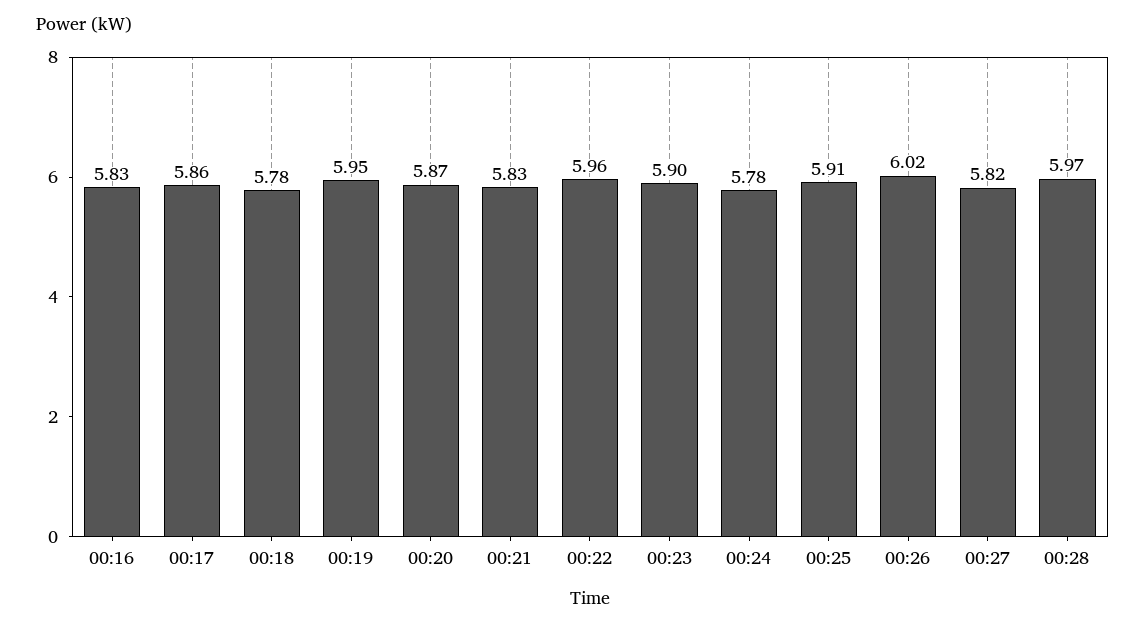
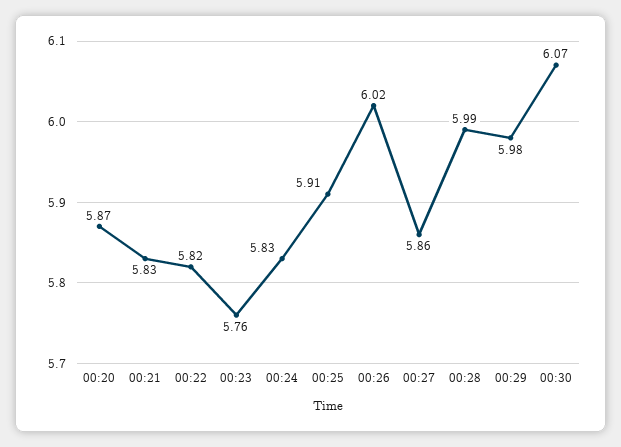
00:16: 5.83 -> none
00:17: 5.86 -> none
00:18: 5.78 -> none
00:19: 5.95 -> none
00:22: 5.96 -> 5.82
00:23: 5.9 -> 5.76
00:24: 5.78 -> 5.83
00:27: 5.82 -> 5.86
00:28: 5.97 -> 5.99
00:29: none -> 5.98
00:30: none -> 6.07

